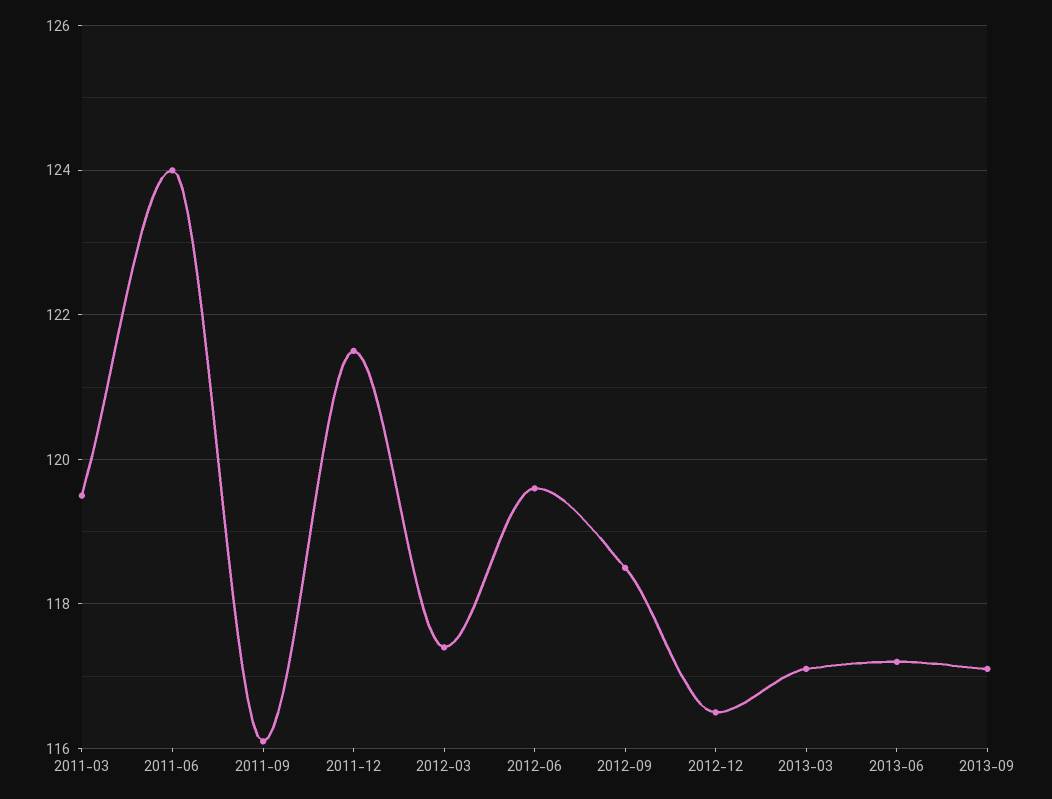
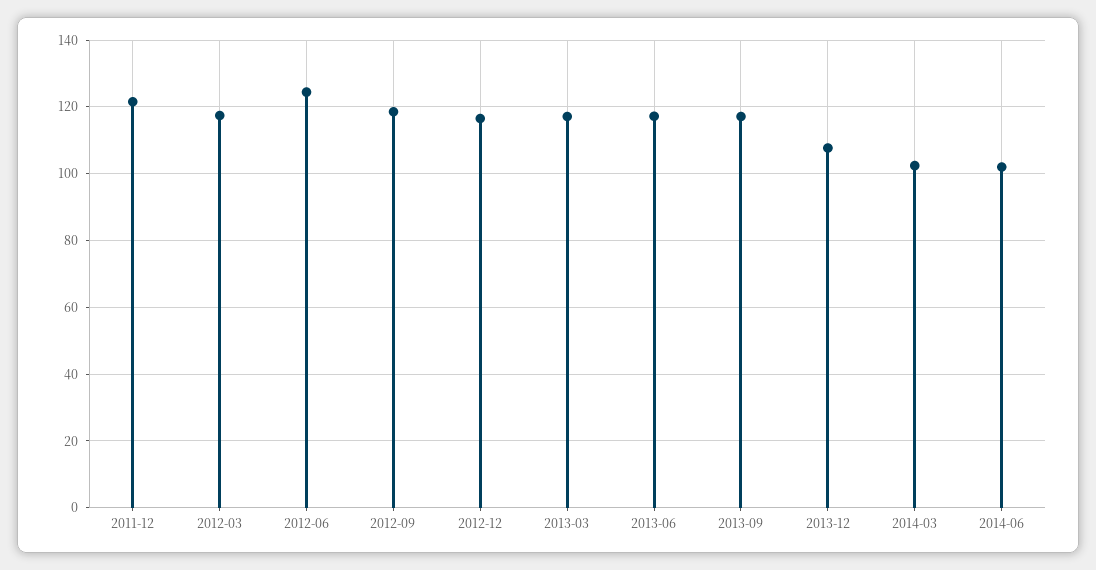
2011-03: 119.5 -> none
2011-06: 124 -> none
2011-09: 116 -> none
2012-06: 119.5 -> 124
2013-12: none -> 108
2014-03: none -> 102
2014-06: none -> 102

